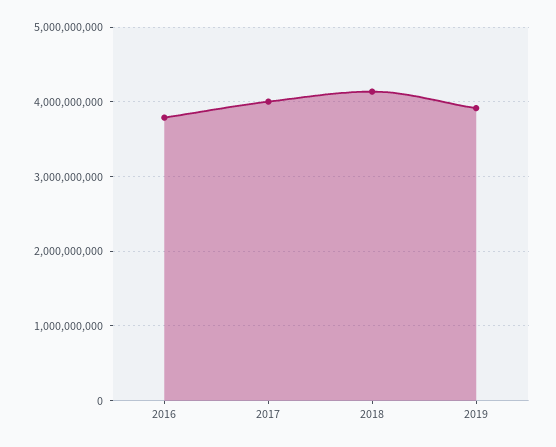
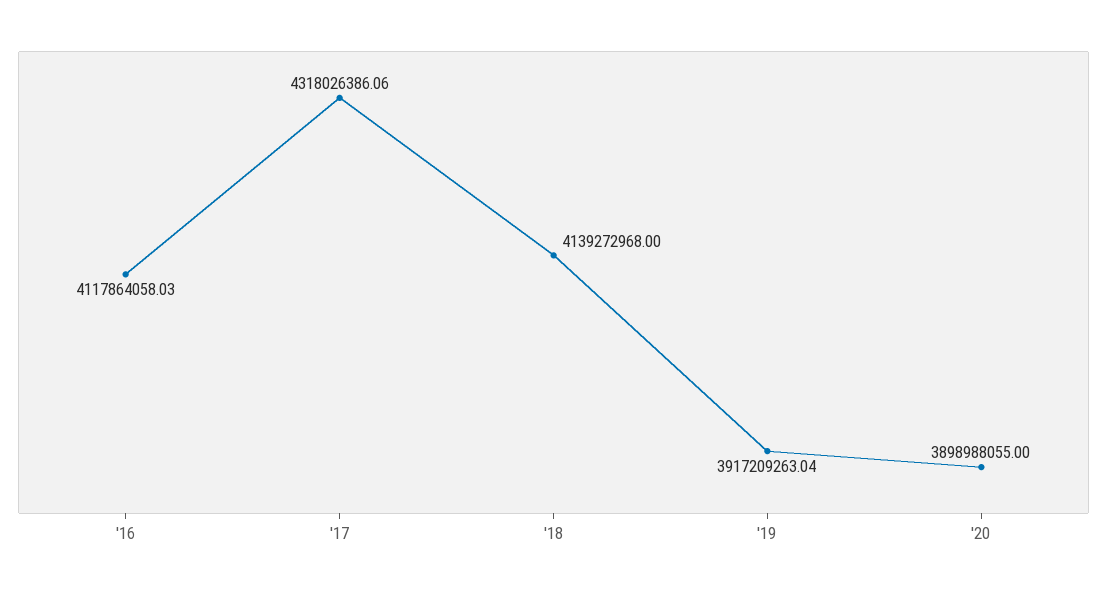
2016: 3800000000 -> 4117864058.03
2017: 4000000000 -> 4318026386.06
'20: none -> 3898988055

